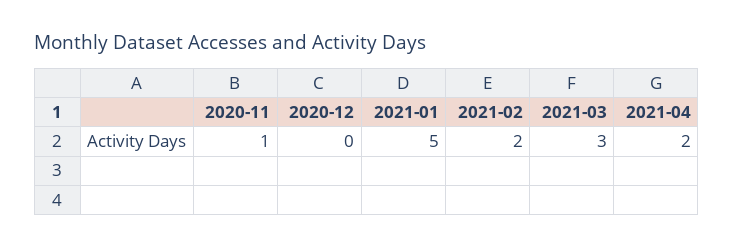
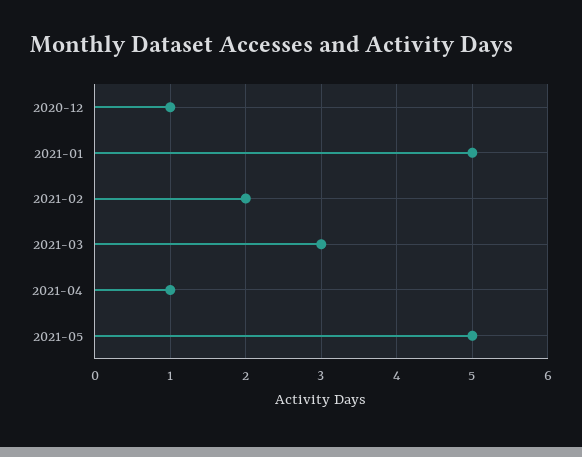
2020-11: 1 -> none
2020-12: 0 -> 1
2021-04: 2 -> 1
2021-05: none -> 5

